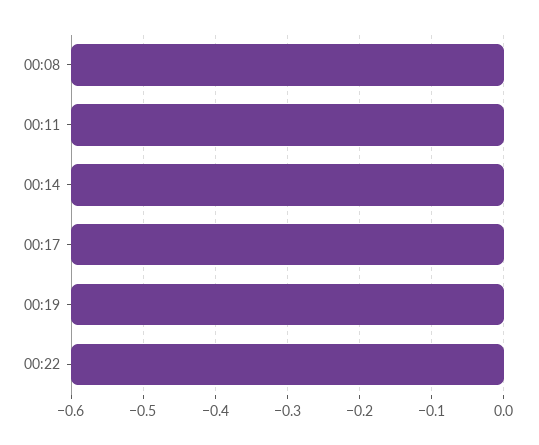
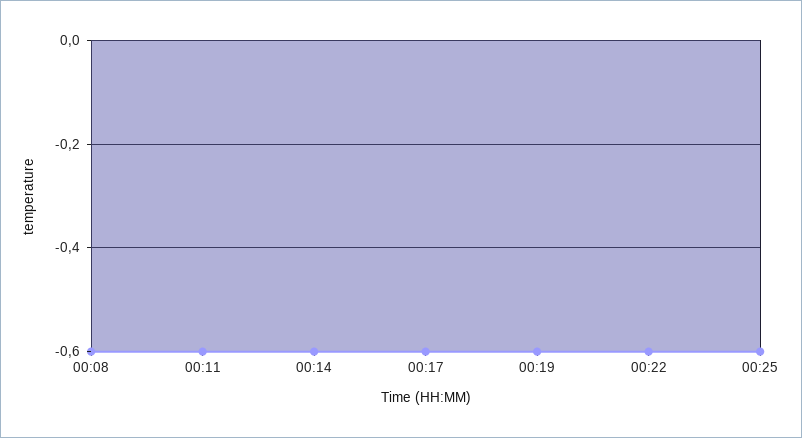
00:25: none -> -0.6

